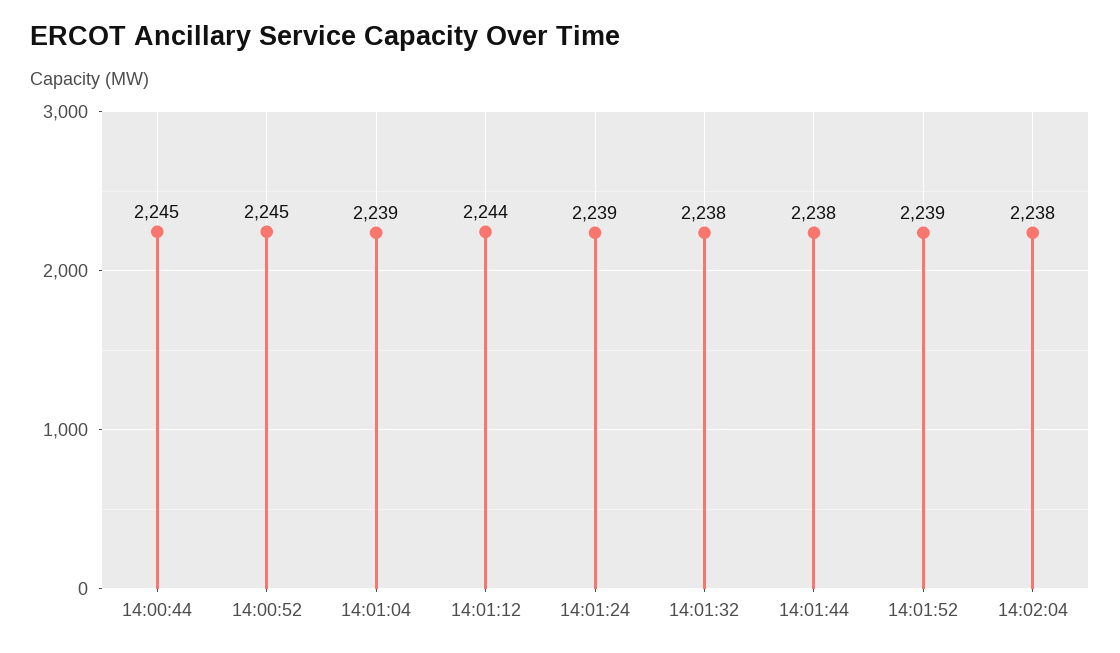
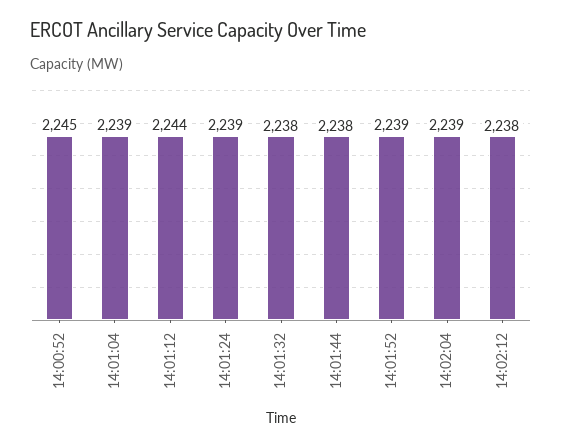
14:00:44: 2245 -> none
14:02:04: 2238 -> 2239
14:02:12: none -> 2238

